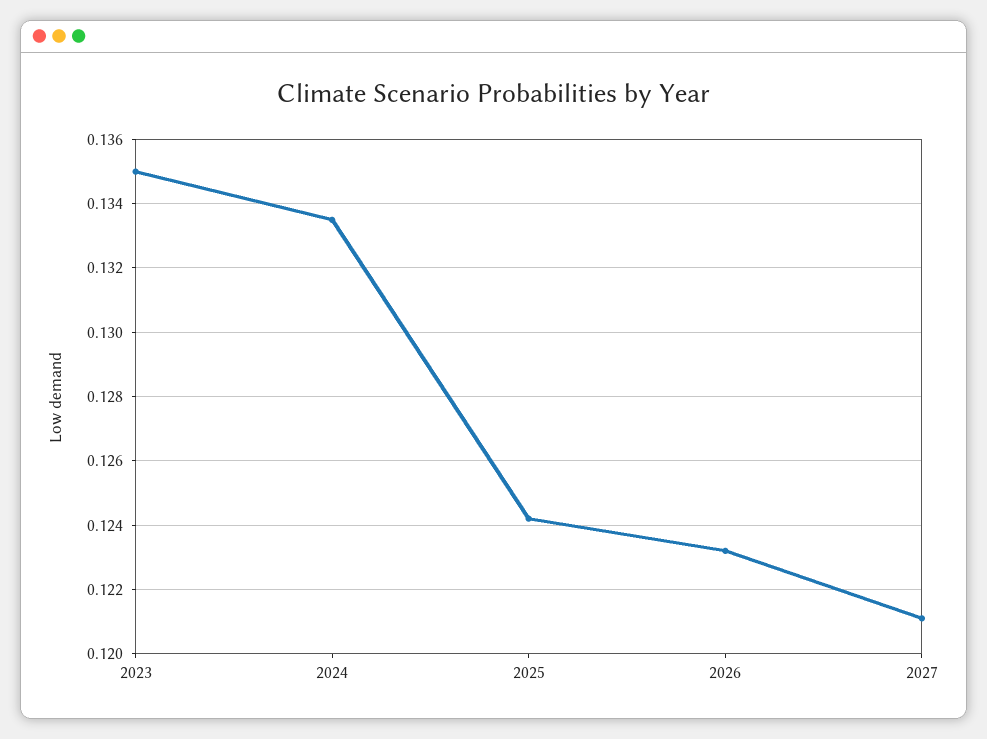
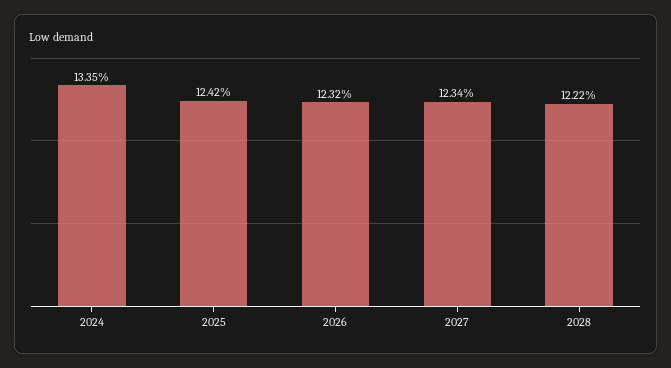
2023: 0.135 -> none
2027: 0.121 -> 0.1234
2028: none -> 0.1222

